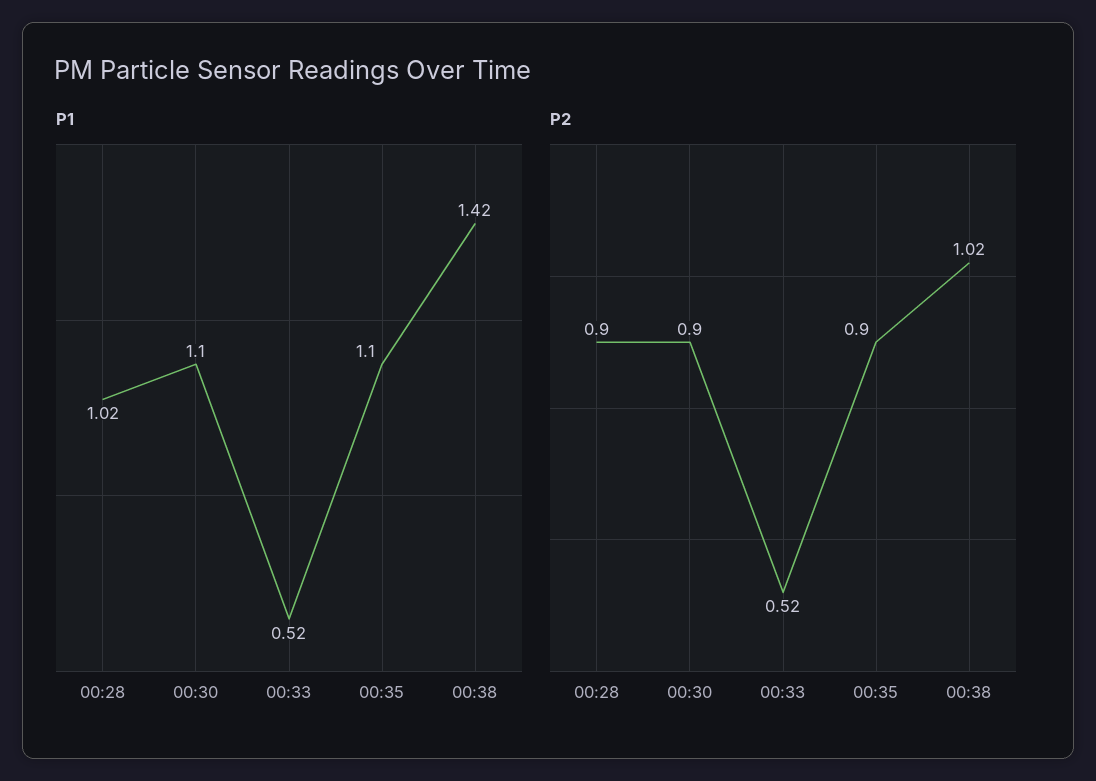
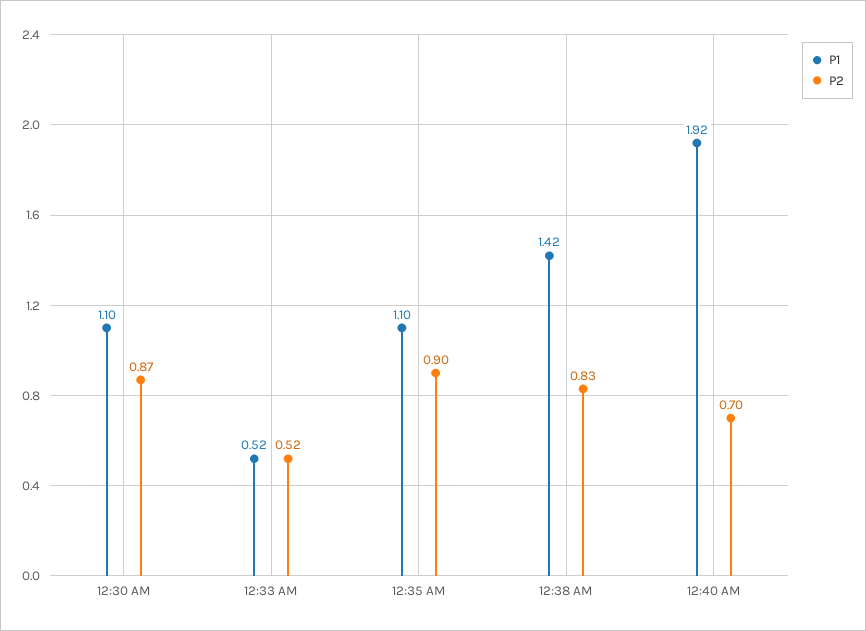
P1, 00:28: 1.02 -> none
P2, 00:28: 0.9 -> none
P2, 00:30: 0.9 -> 0.87
P2, 00:38: 1.02 -> 0.83
P1, 12:40 AM: none -> 1.92
P2, 12:40 AM: none -> 0.7

